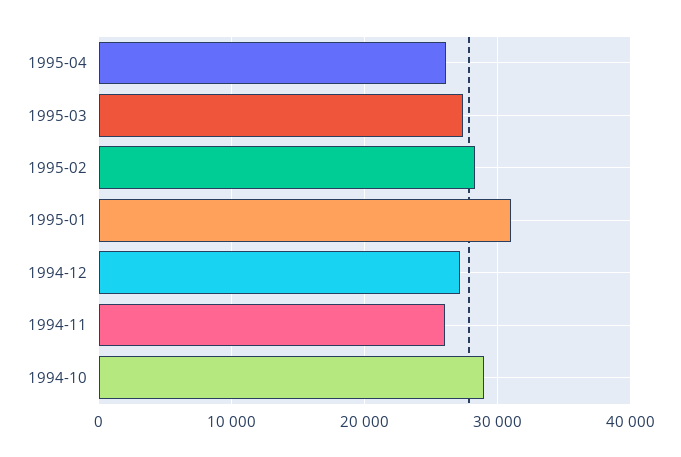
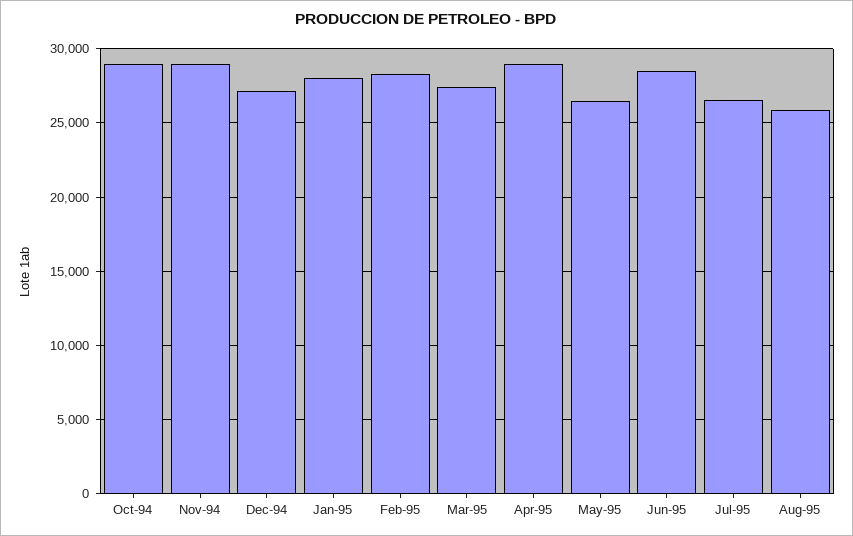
1995-04: 26000 -> 29000
1995-01: 31000 -> 28000
1994-11: 26000 -> 29000
May-95: none -> 26500
Jun-95: none -> 28500
Jul-95: none -> 26500
Aug-95: none -> 26000

